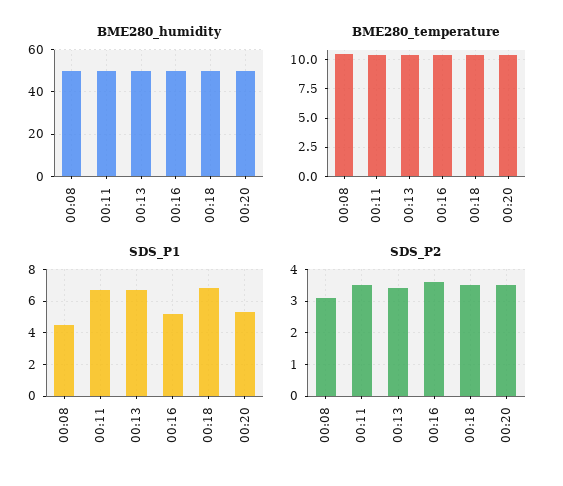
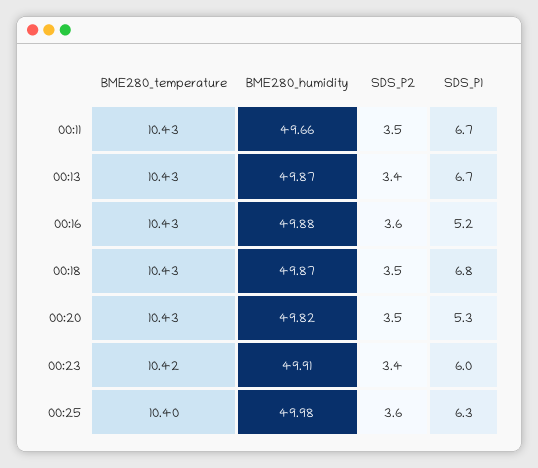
BME280_humidity, 00:08: 50 -> none
BME280_temperature, 00:08: 10 -> none
SDS_P1, 00:08: 4.5 -> none
SDS_P2, 00:08: 3 -> none
BME280_temperature, 00:23: none -> 10.42
BME280_humidity, 00:23: none -> 49.91
SDS_P2, 00:23: none -> 3.4
SDS_P1, 00:23: none -> 6
BME280_temperature, 00:25: none -> 10.4
BME280_humidity, 00:25: none -> 49.98
SDS_P2, 00:25: none -> 3.6
SDS_P1, 00:25: none -> 6.3

